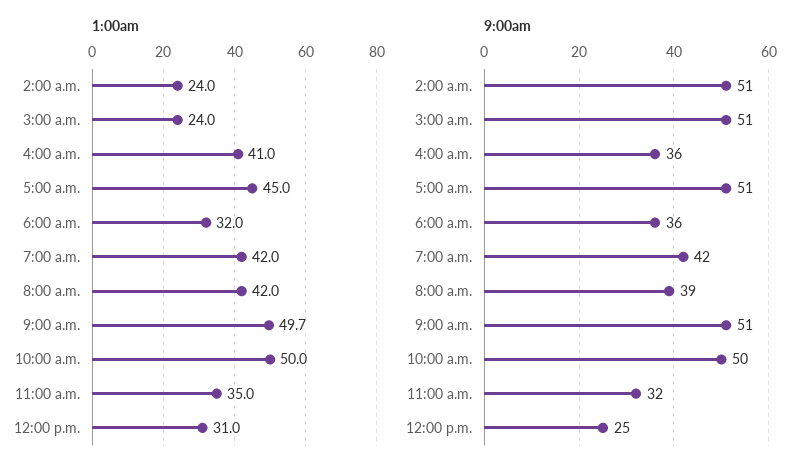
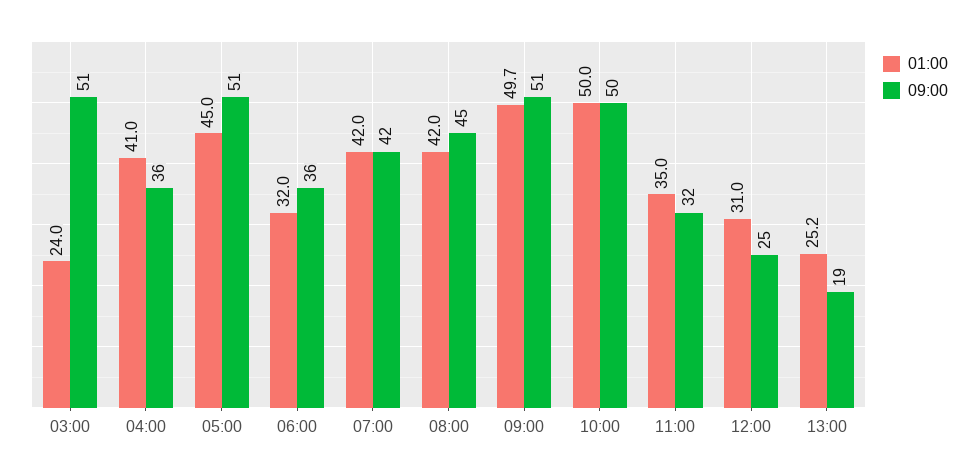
1:00am, 2:00 a.m.: 24 -> none
9:00am, 2:00 a.m.: 51 -> none
9:00am, 8:00 a.m.: 39 -> 45
1:00am, 13:00: none -> 25.2
9:00am, 13:00: none -> 19

